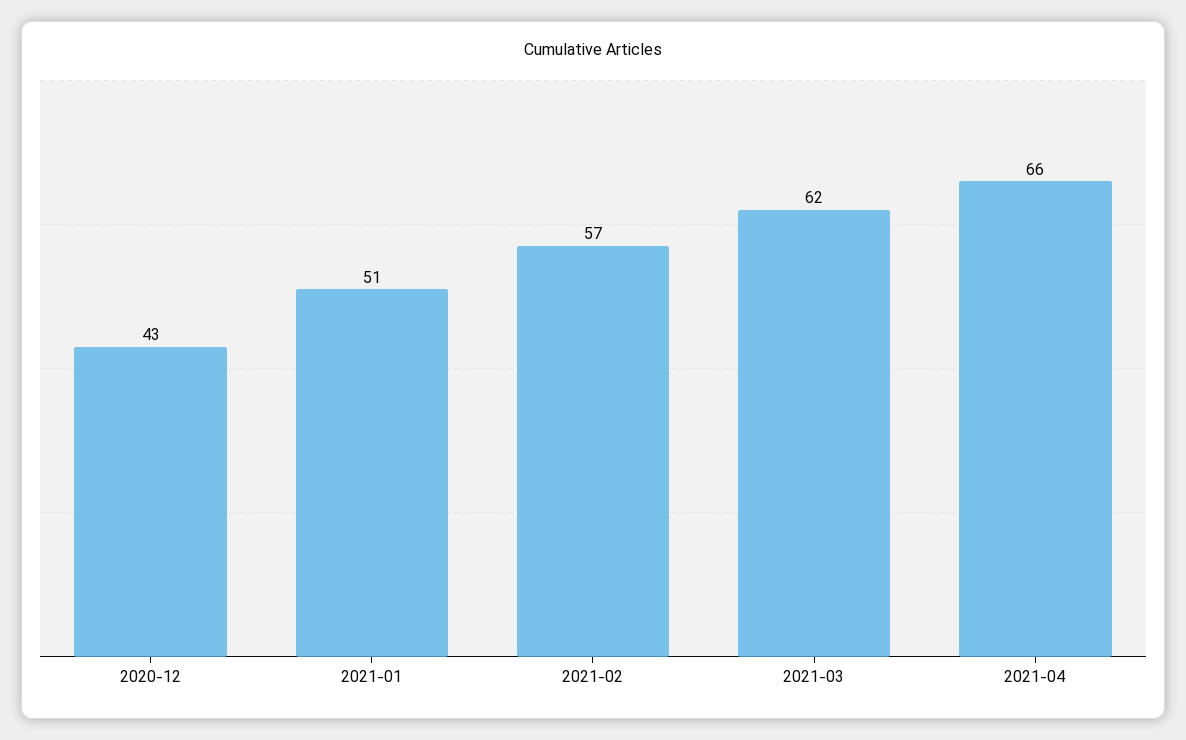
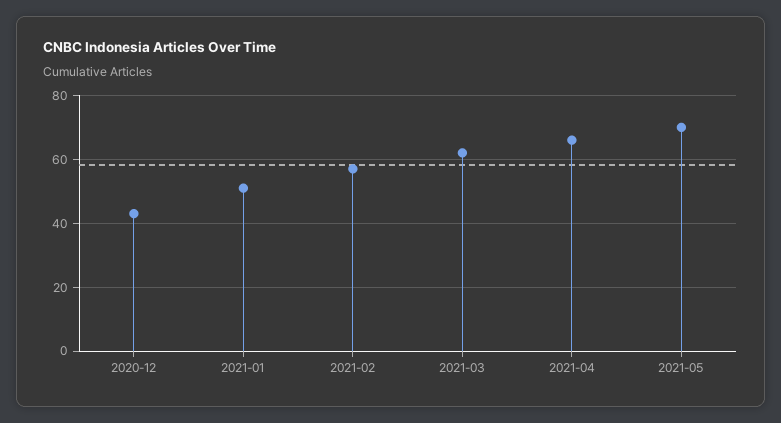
2021-05: none -> 70

